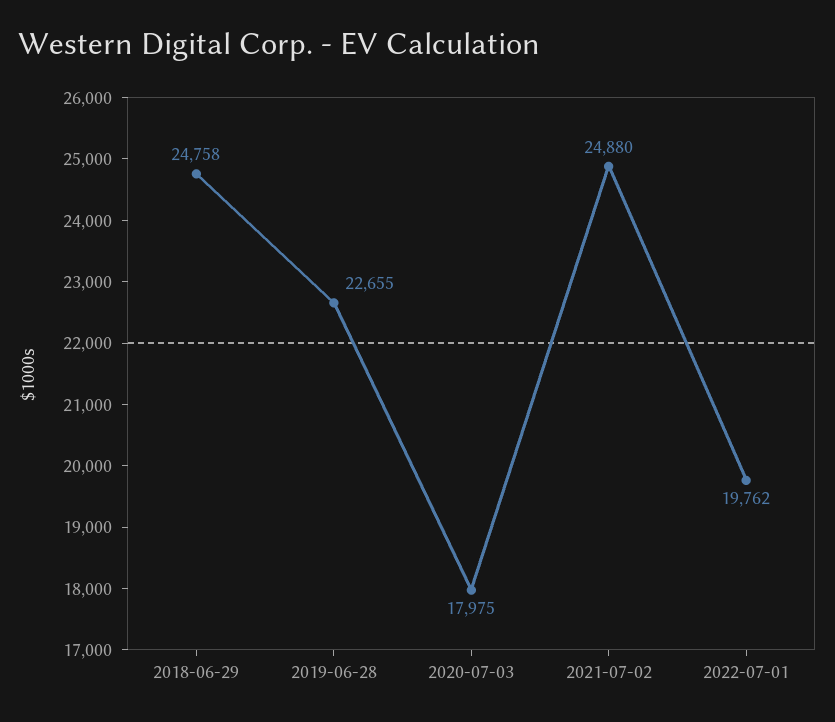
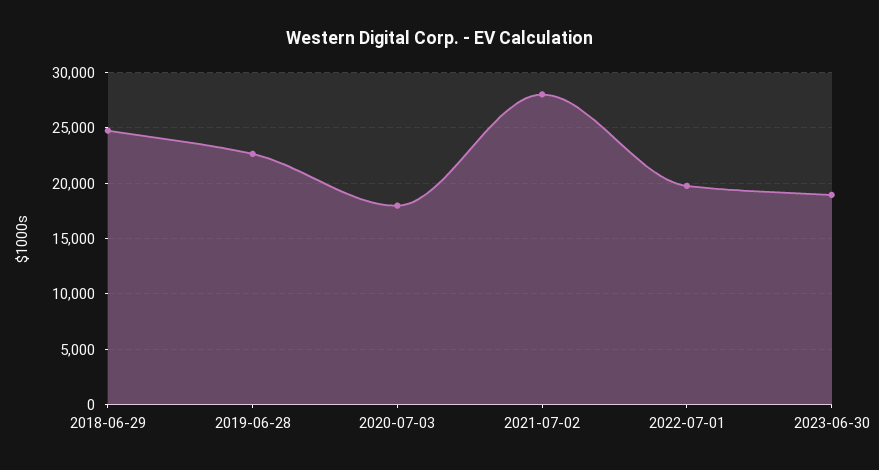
2021-07-02: 24880 -> 28000
2023-06-30: none -> 19000

